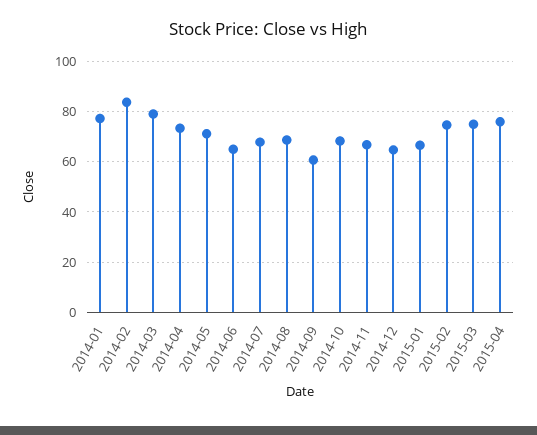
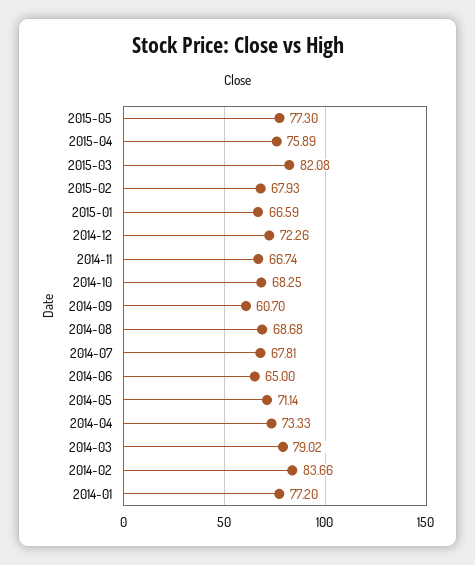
2014-12: 65 -> 72.26
2015-02: 75 -> 67.93
2015-03: 75 -> 82.08
2015-05: none -> 77.3

